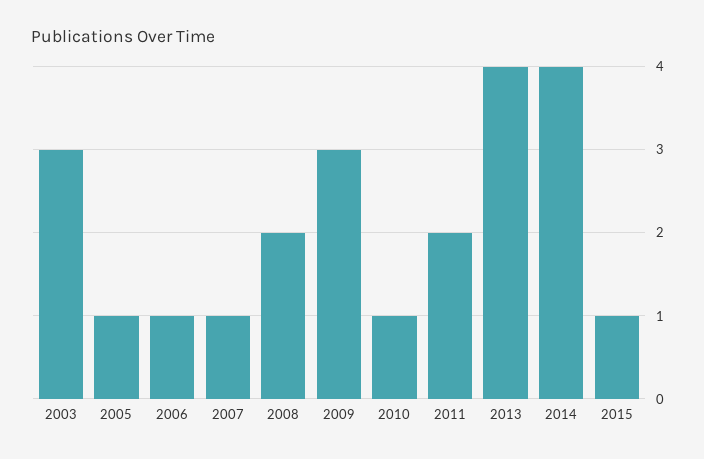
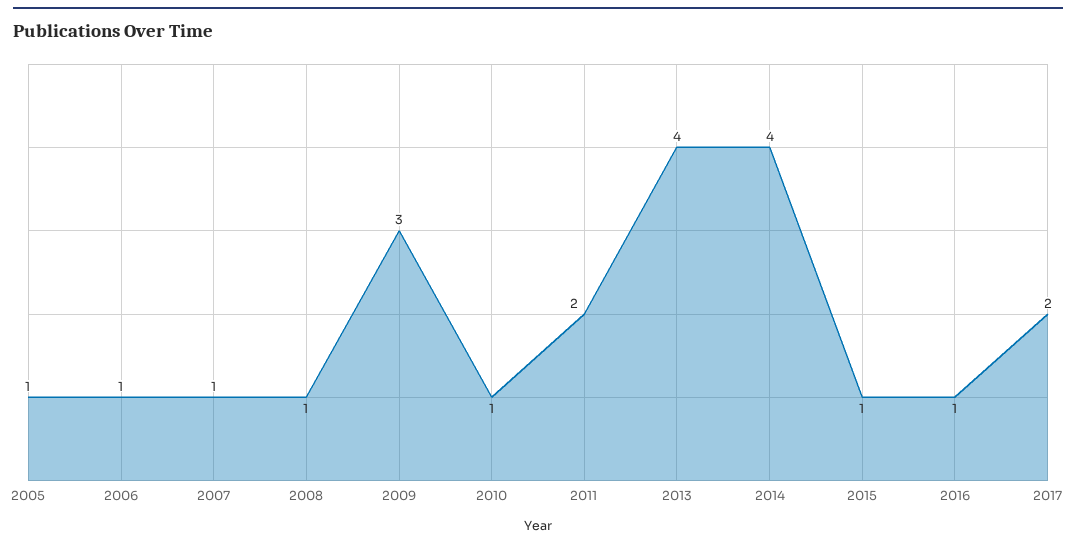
2003: 3 -> none
2008: 2 -> 1
2016: none -> 1
2017: none -> 2

